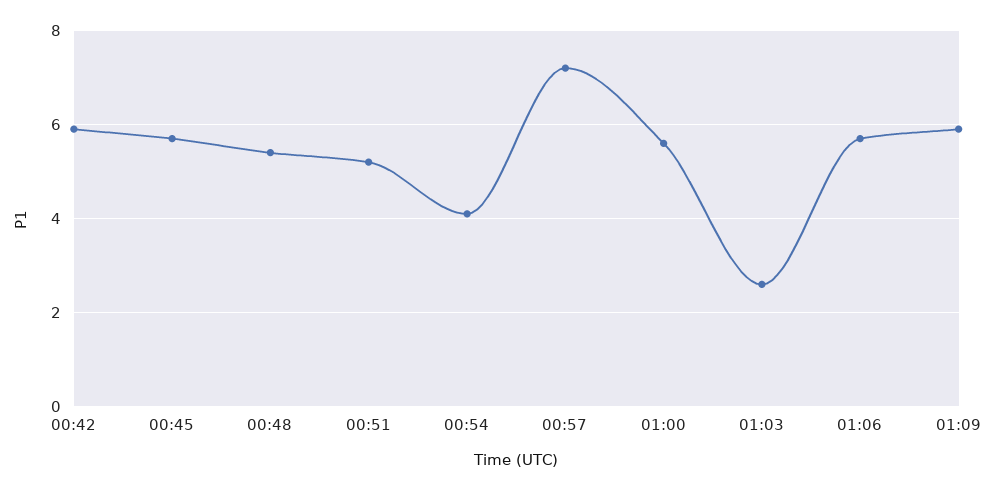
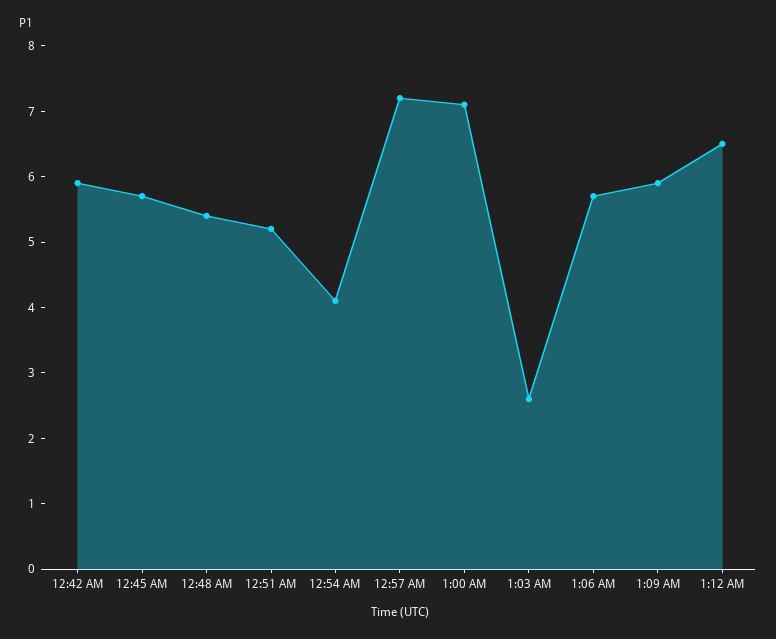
01:00: 5.5 -> 7
1:12 AM: none -> 6.5

